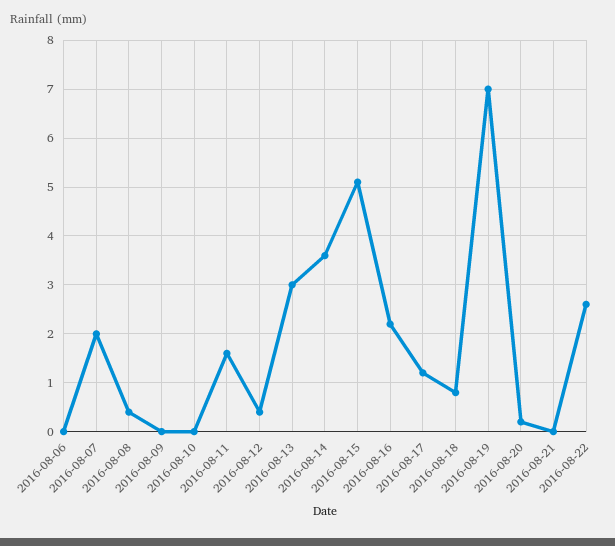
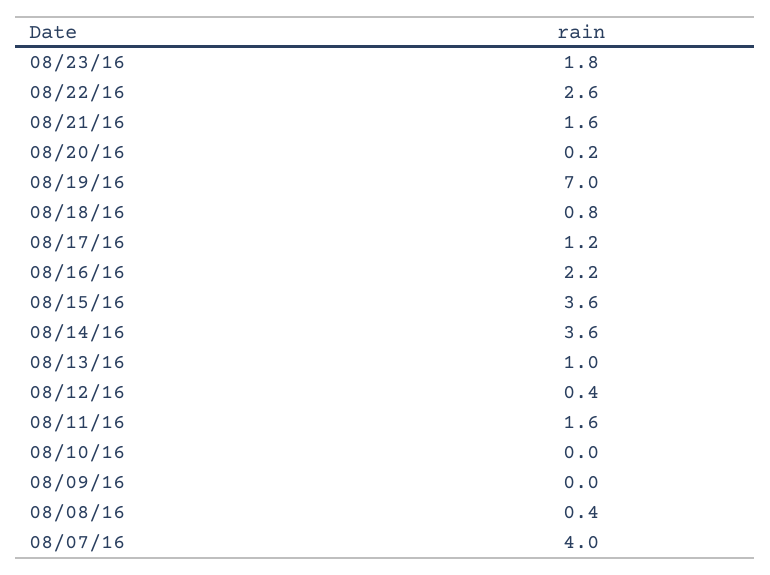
2016-08-06: 0 -> none
2016-08-07: 2 -> 4
2016-08-13: 3 -> 1
2016-08-15: 5 -> 3.6
2016-08-21: 0 -> 1.6
08/23/16: none -> 1.8

